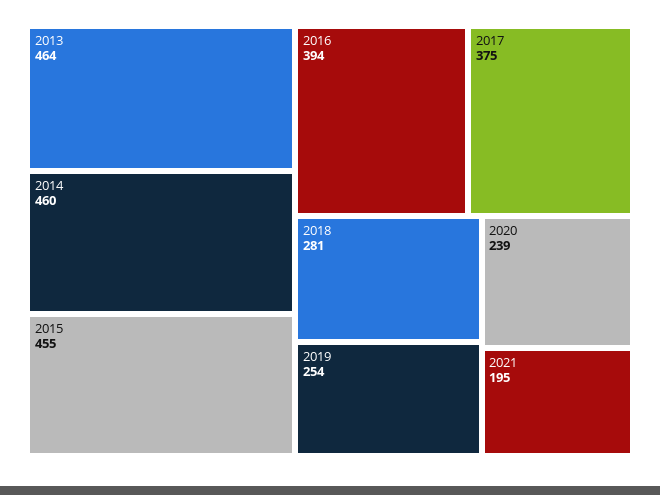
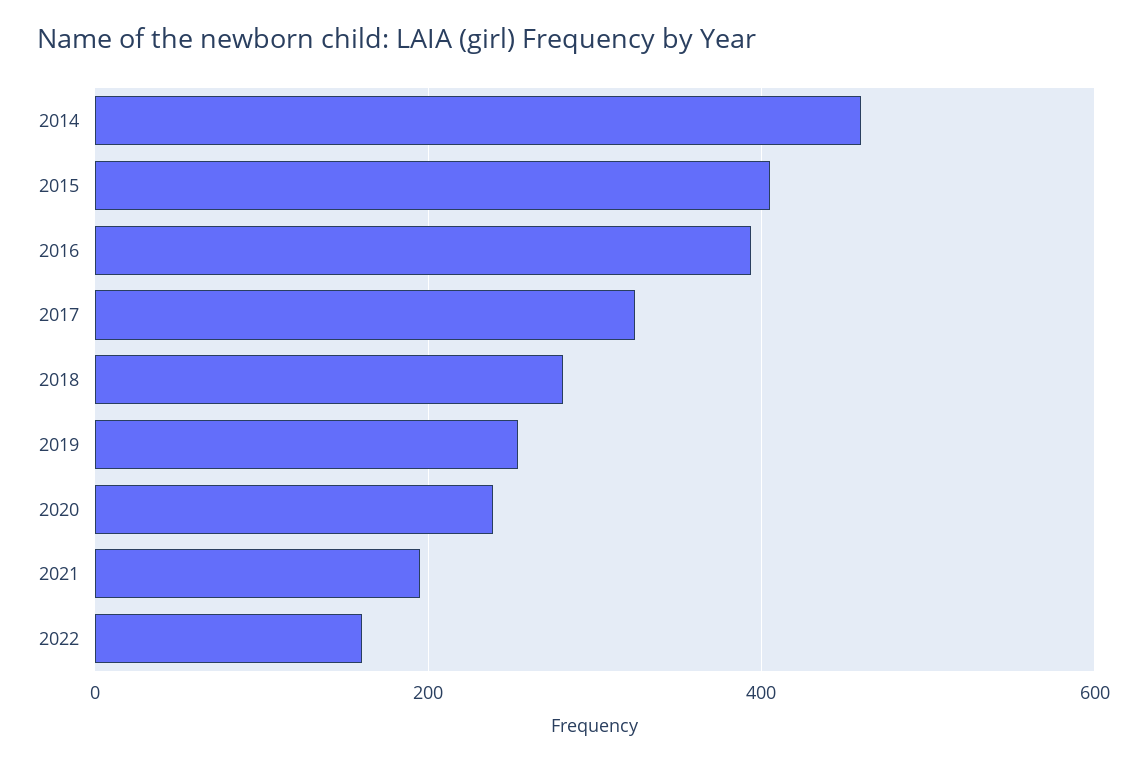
2013: 464 -> none
2015: 455 -> 400
2017: 375 -> 320
2022: none -> 160

